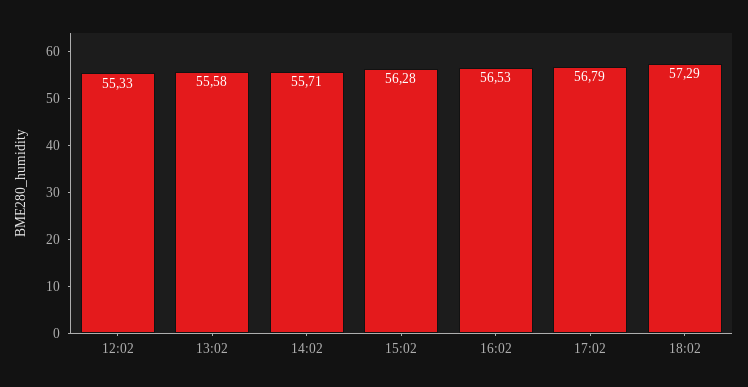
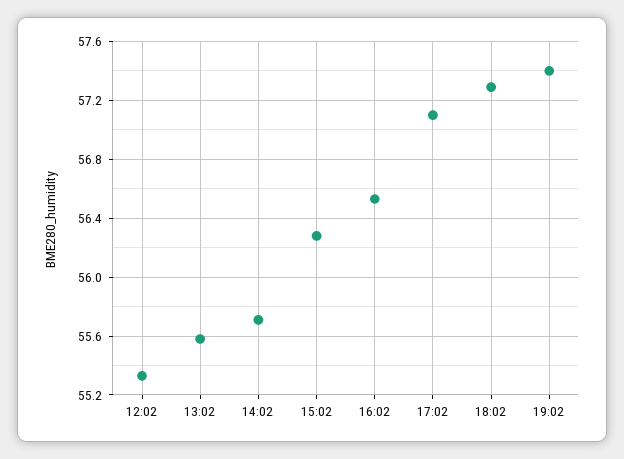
17:02: 56.79 -> 57.1
19:02: none -> 57.4

